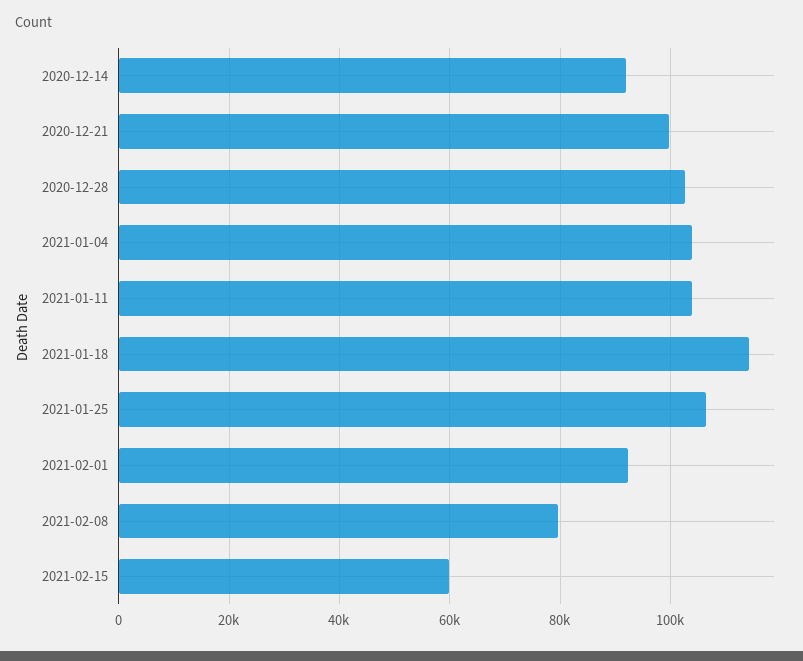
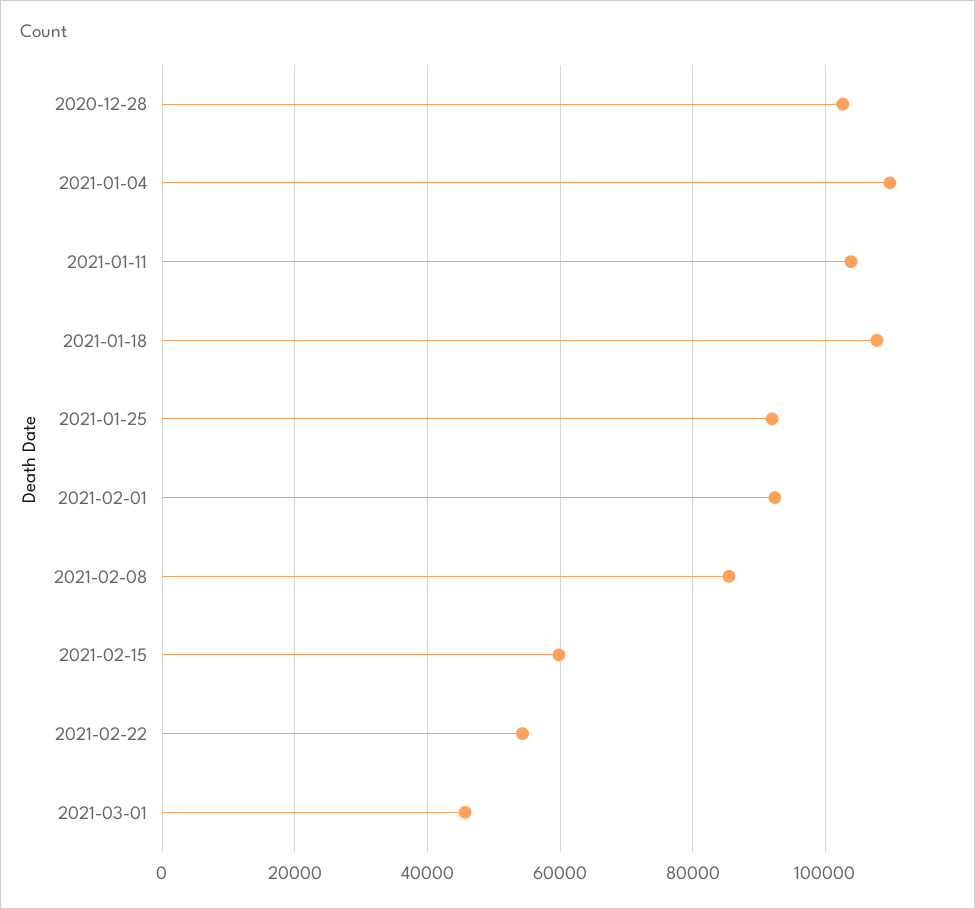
2020-12-14: 92000 -> none
2020-12-21: 100000 -> none
2021-01-04: 104000 -> 110000
2021-01-18: 114000 -> 108000
2021-01-25: 106000 -> 92000
2021-02-08: 80000 -> 86000
2021-02-22: none -> 54000
2021-03-01: none -> 46000

